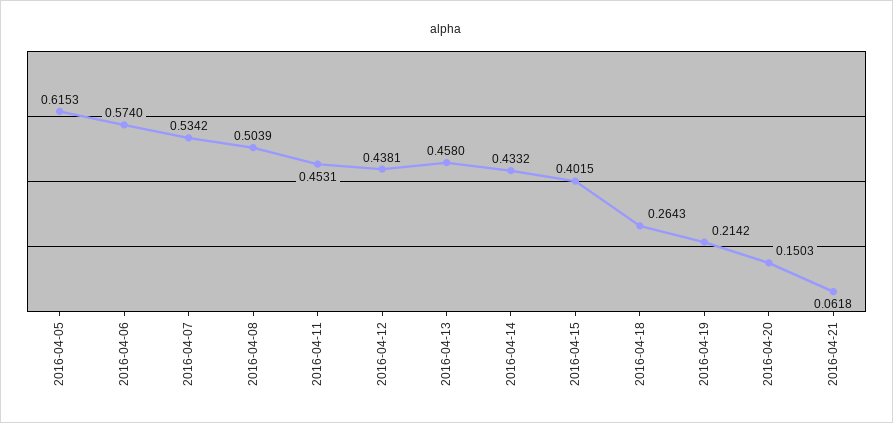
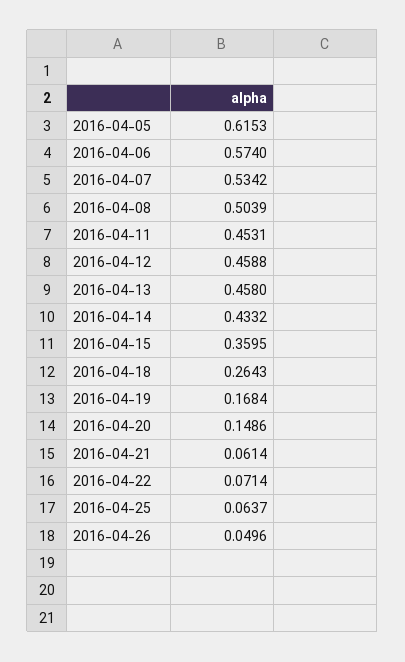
2016-04-12: 0.4381 -> 0.4588
2016-04-15: 0.4015 -> 0.3595
2016-04-19: 0.2142 -> 0.1684
2016-04-20: 0.1503 -> 0.1486
2016-04-21: 0.0618 -> 0.0614
2016-04-22: none -> 0.0714
2016-04-25: none -> 0.0637
2016-04-26: none -> 0.0496

